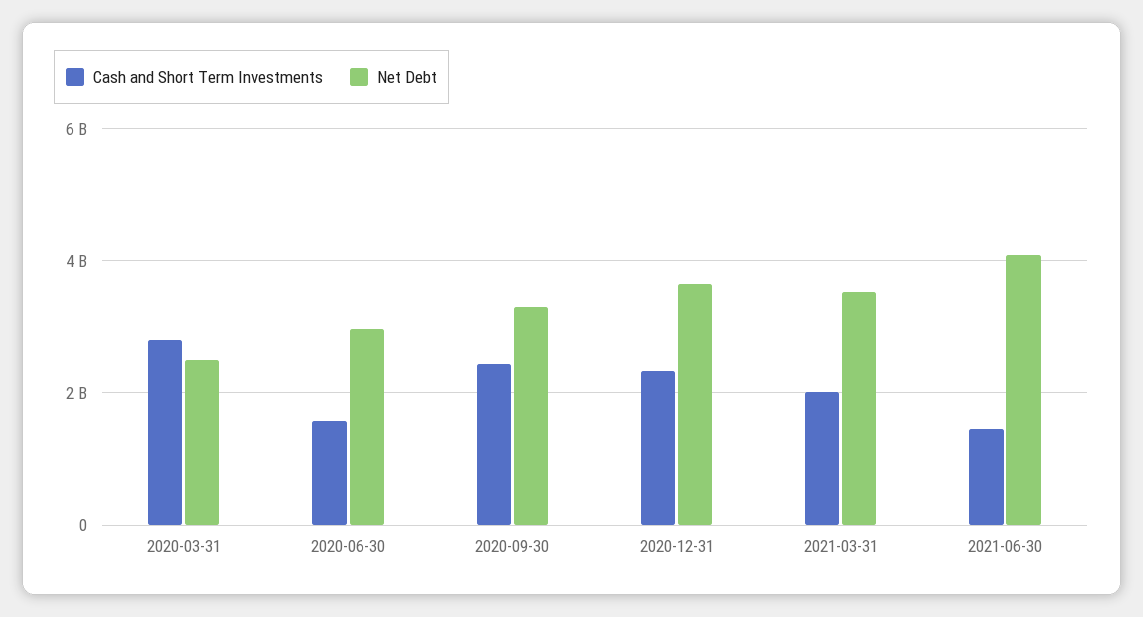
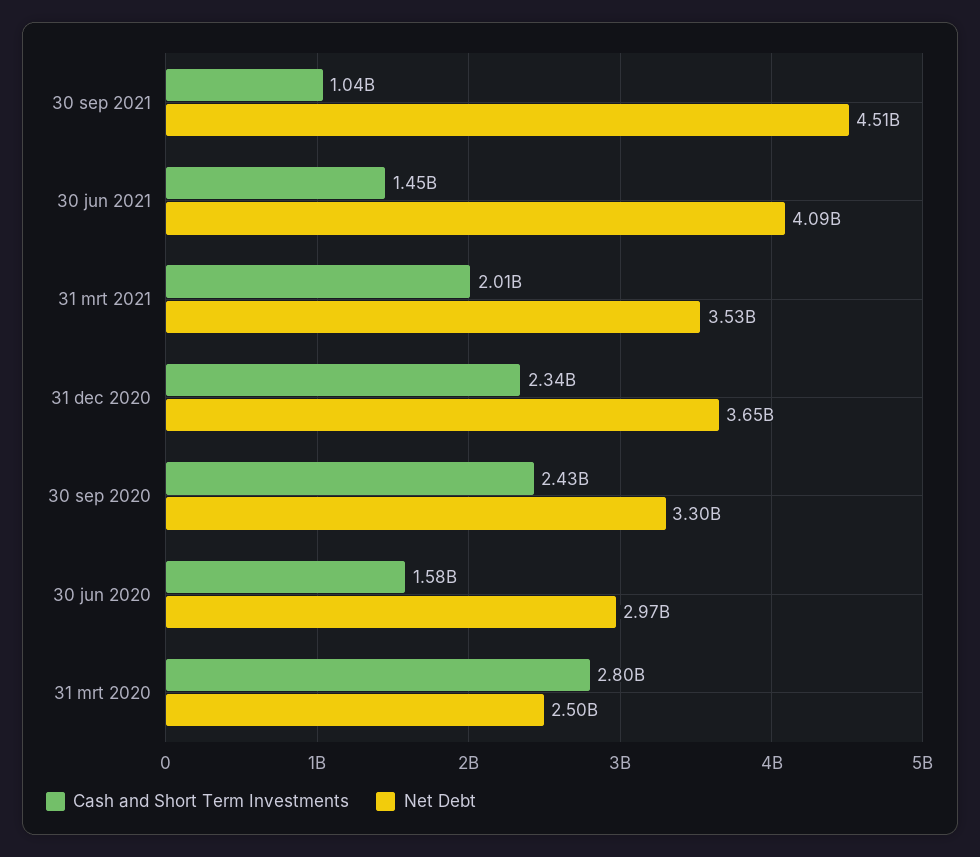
Cash and Short Term Investments, 30 sep 2021: none -> 1040000000
Net Debt, 30 sep 2021: none -> 4510000000

